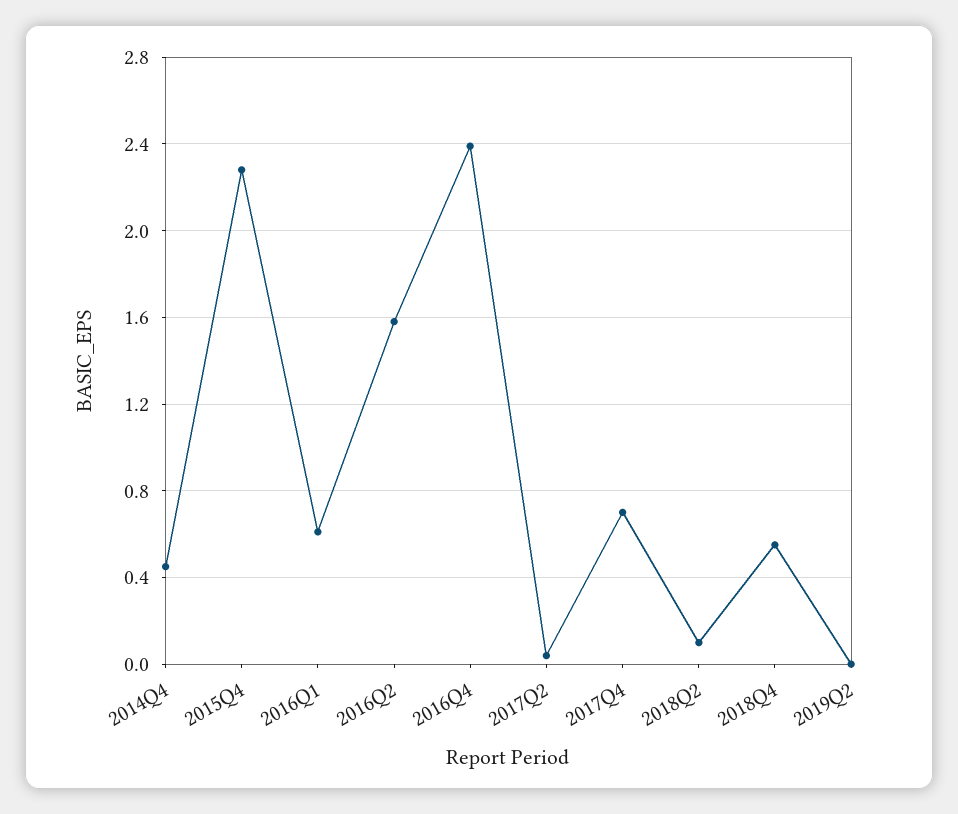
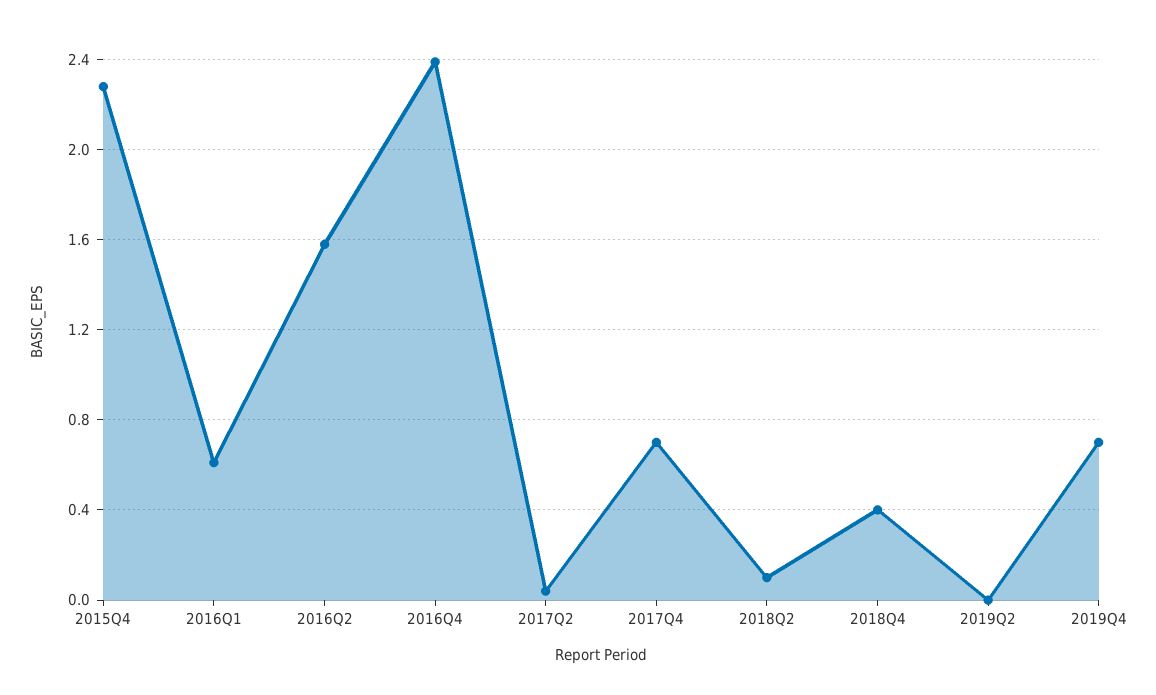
2014Q4: 0.45 -> none
2018Q4: 0.55 -> 0.4
2019Q4: none -> 0.7

